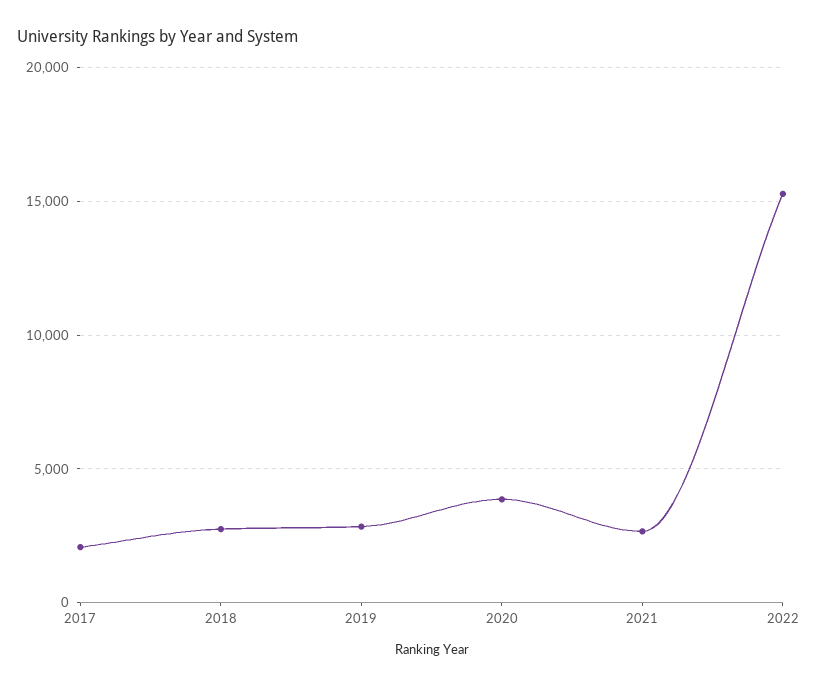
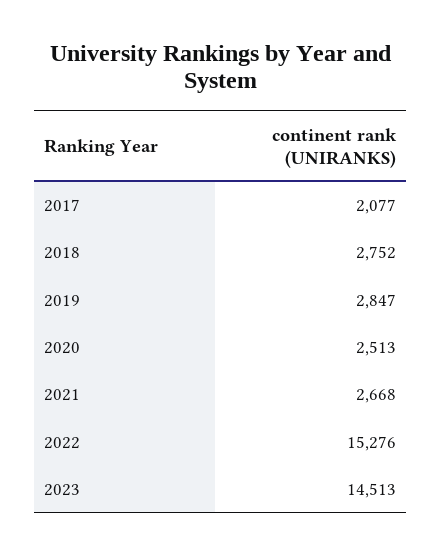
2020: 4000 -> 2513
2023: none -> 14513

